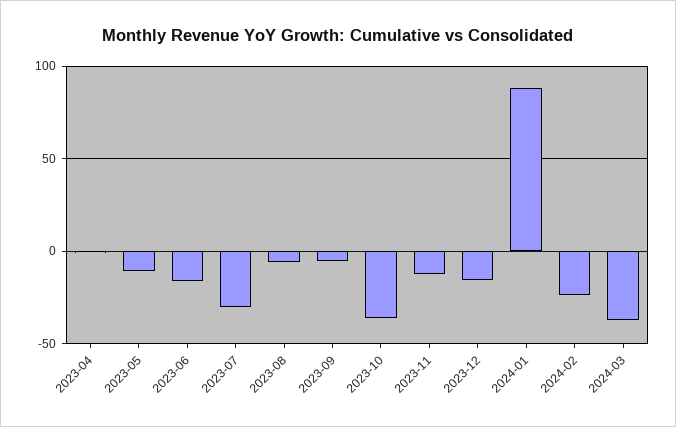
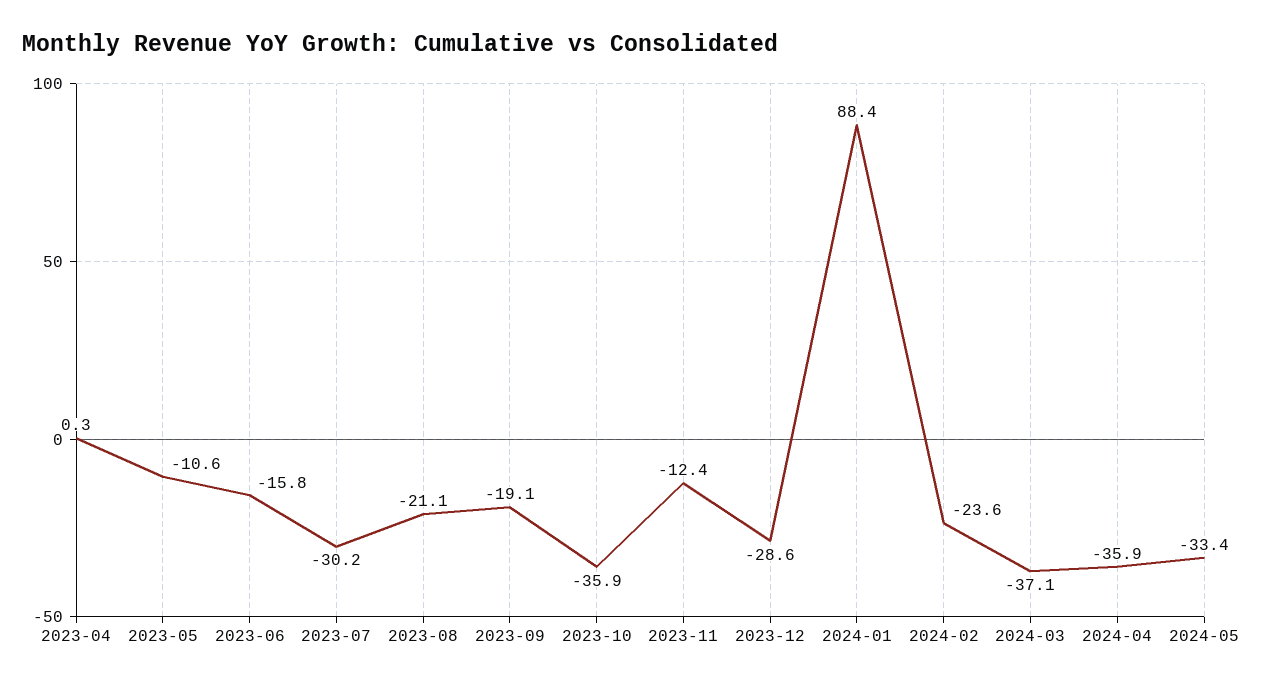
2023-08: -5 -> -21.1
2023-09: -5 -> -19.1
2023-12: -15 -> -28.6
2024-04: none -> -35.9
2024-05: none -> -33.4

